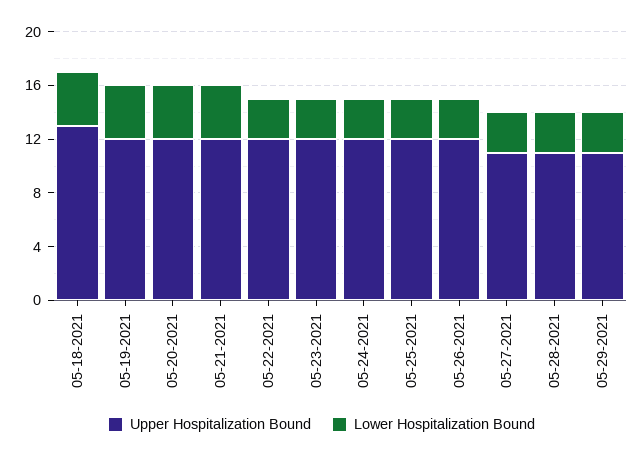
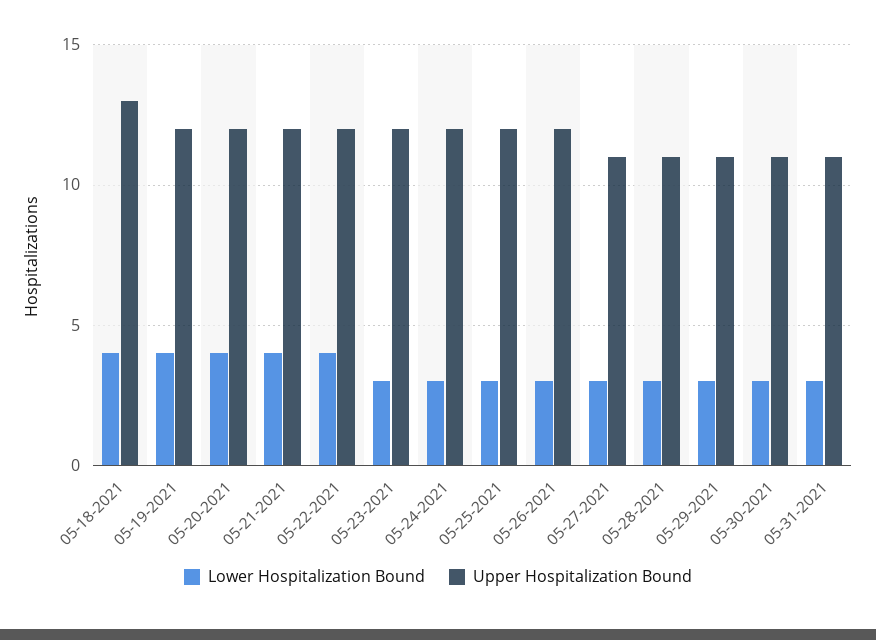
Lower Hospitalization Bound, 05-22-2021: 3 -> 4
Lower Hospitalization Bound, 05-30-2021: none -> 3
Upper Hospitalization Bound, 05-30-2021: none -> 11
Lower Hospitalization Bound, 05-31-2021: none -> 3
Upper Hospitalization Bound, 05-31-2021: none -> 11

